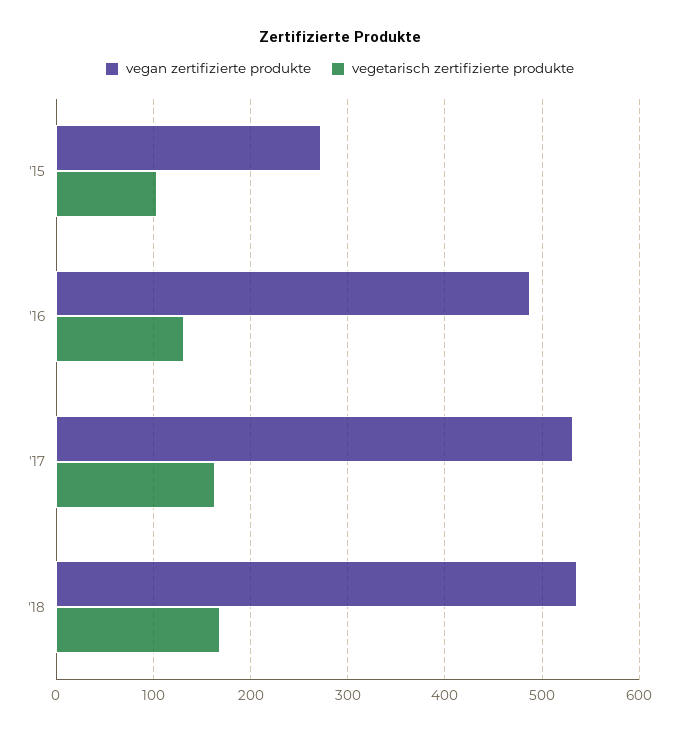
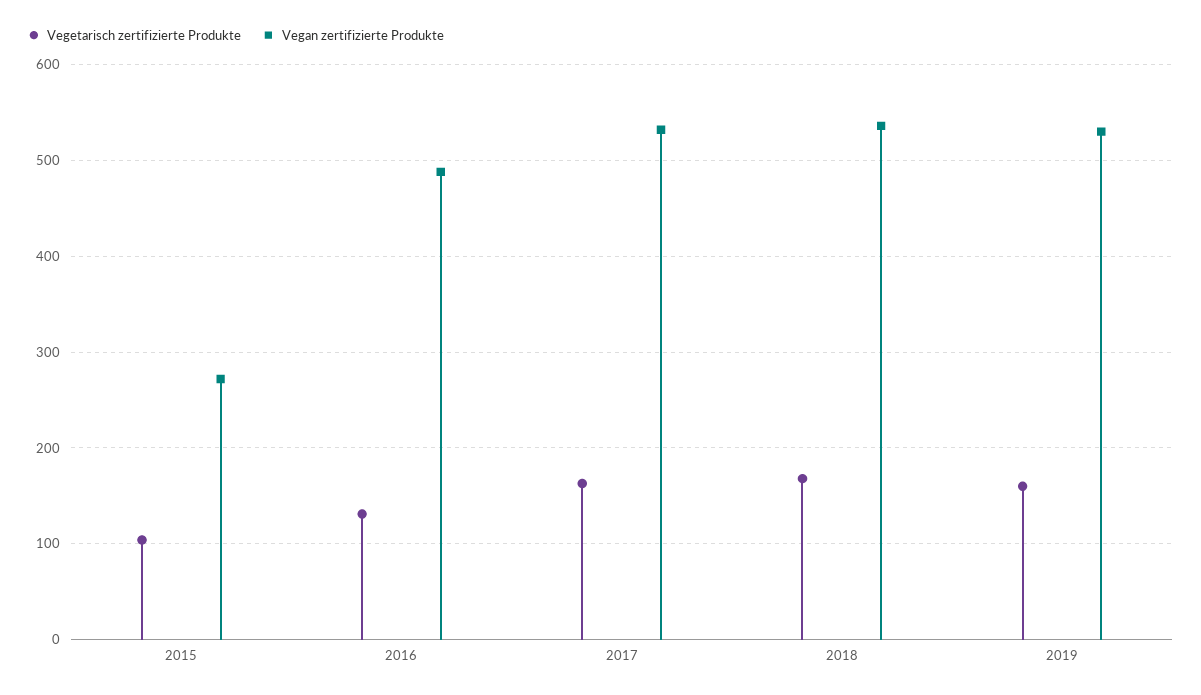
vegetarisch zertifizierte produkte, 2019: none -> 160
vegan zertifizierte produkte, 2019: none -> 530

